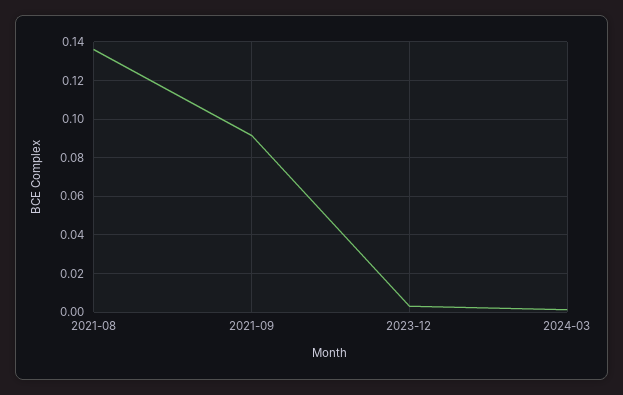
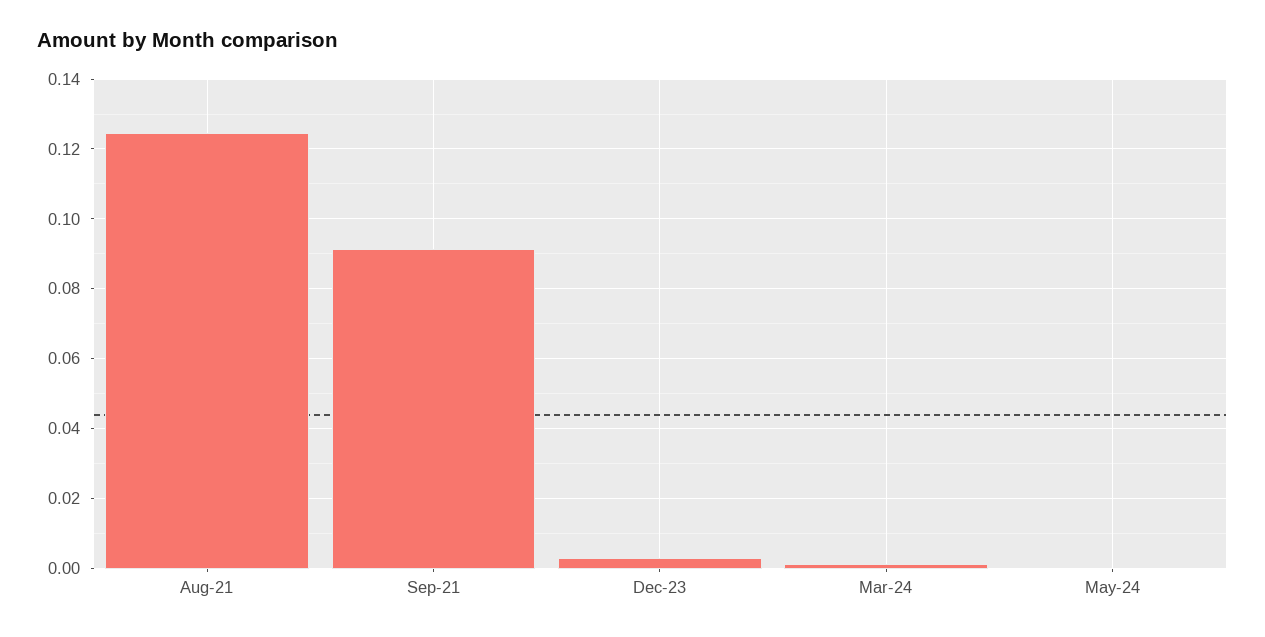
2021-08: 0.135 -> 0.124
May-24: none -> 0

